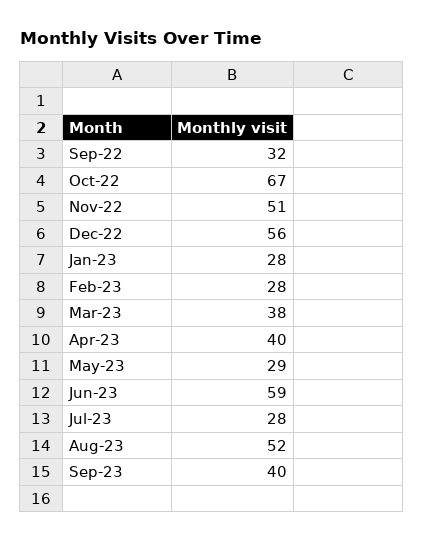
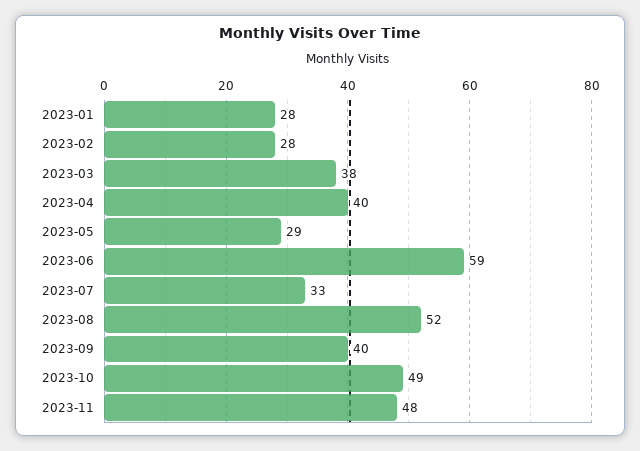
Sep-22: 32 -> none
Oct-22: 67 -> none
Nov-22: 51 -> none
Dec-22: 56 -> none
Jul-23: 28 -> 33
2023-10: none -> 49
2023-11: none -> 48

